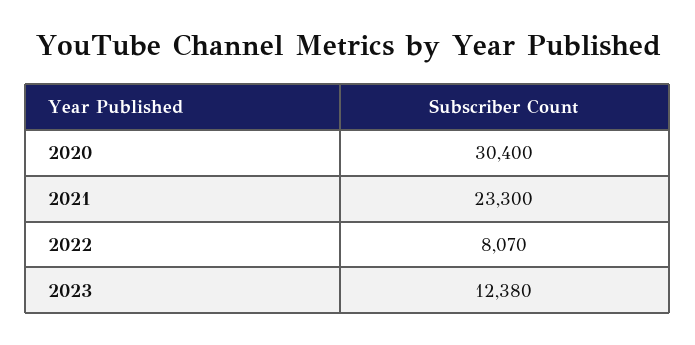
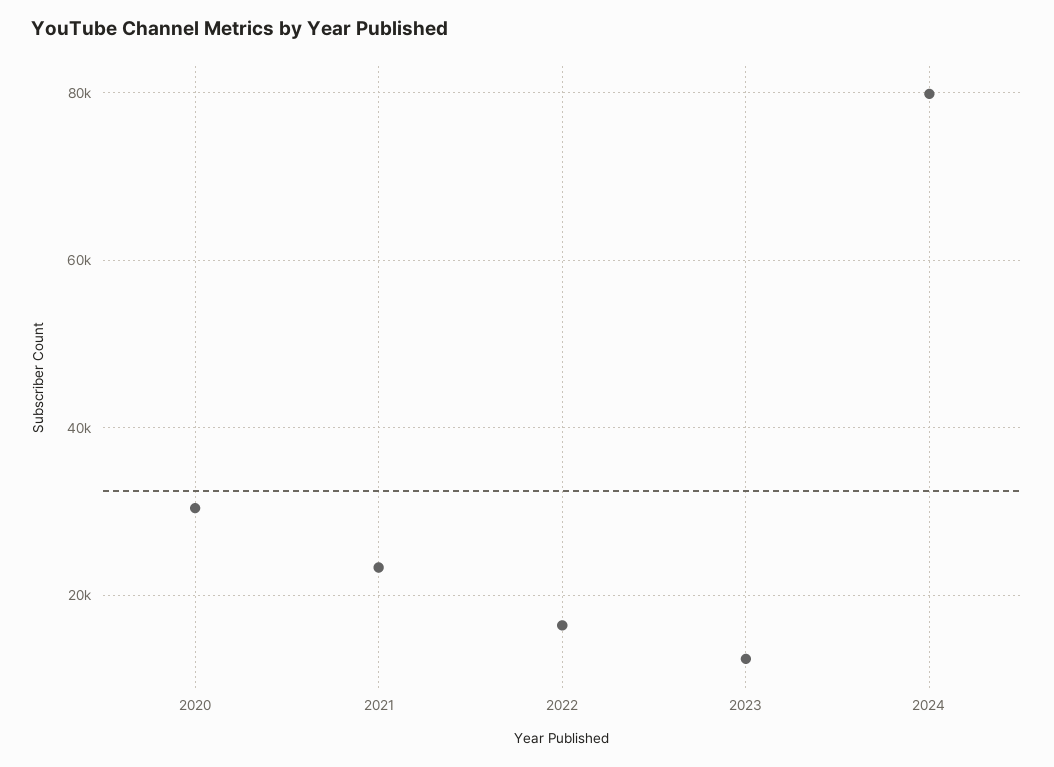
2022: 8070 -> 16000
2024: none -> 80000

